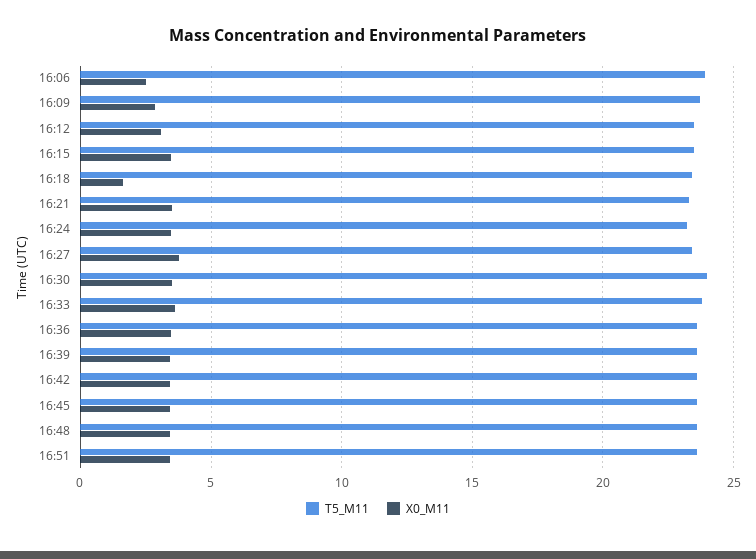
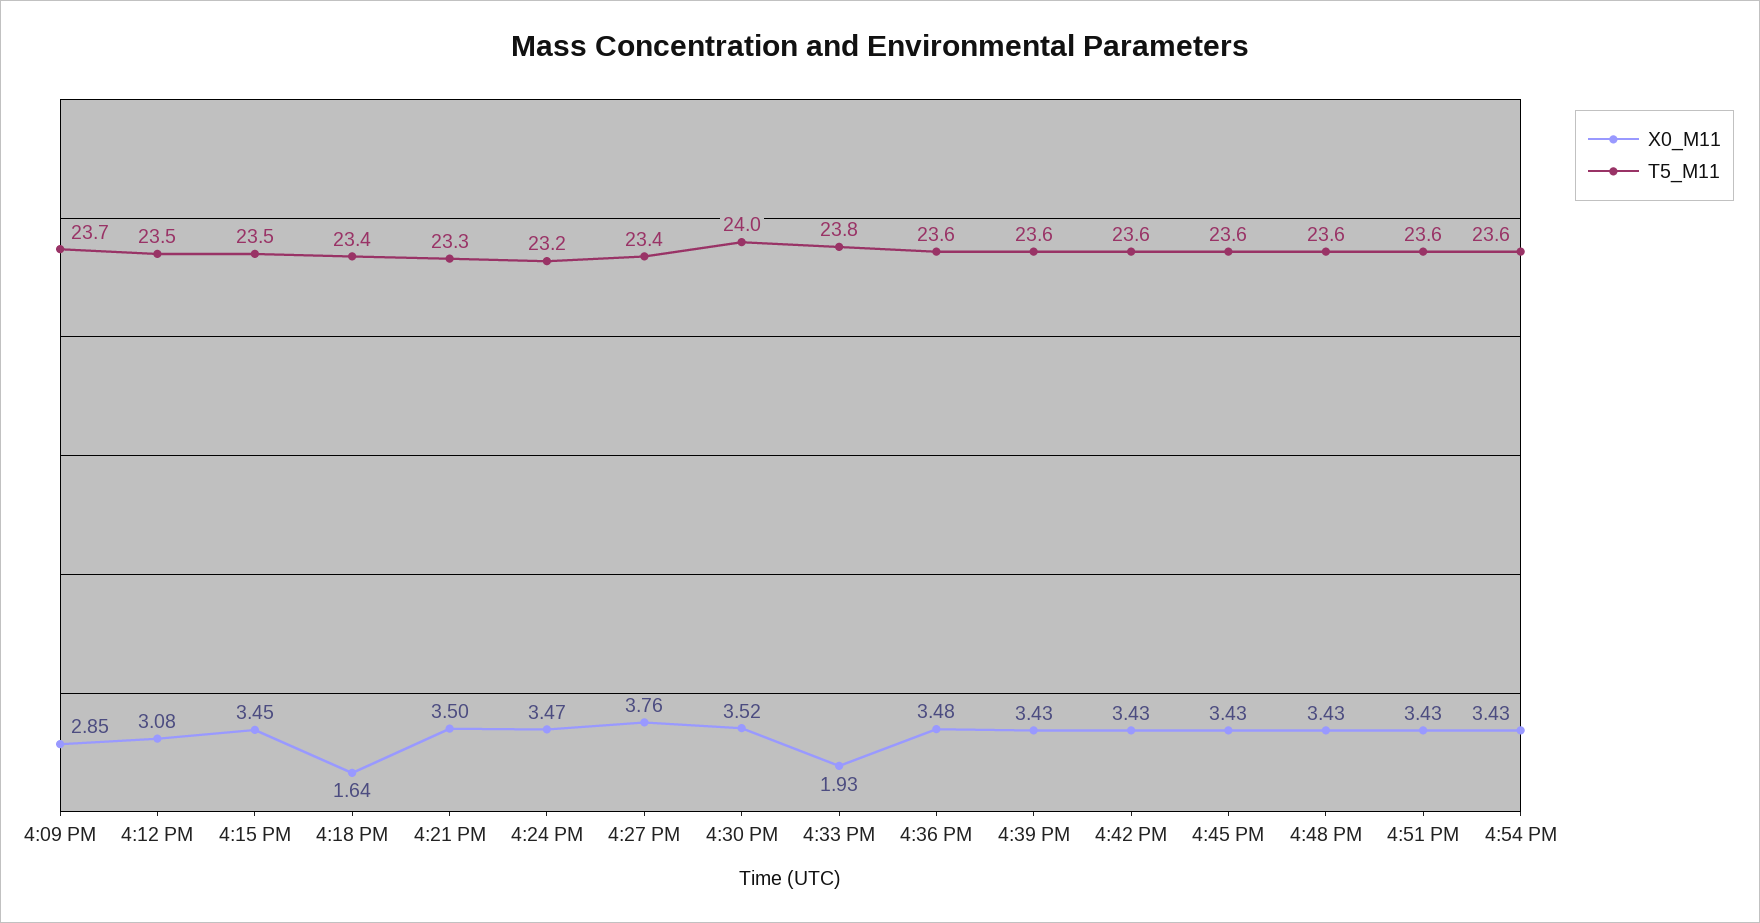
T5_M11, 16:06: 24 -> none
X0_M11, 16:06: 2.5 -> none
X0_M11, 16:33: 3.5 -> 1.93
X0_M11, 4:54 PM: none -> 3.43
T5_M11, 4:54 PM: none -> 23.6

